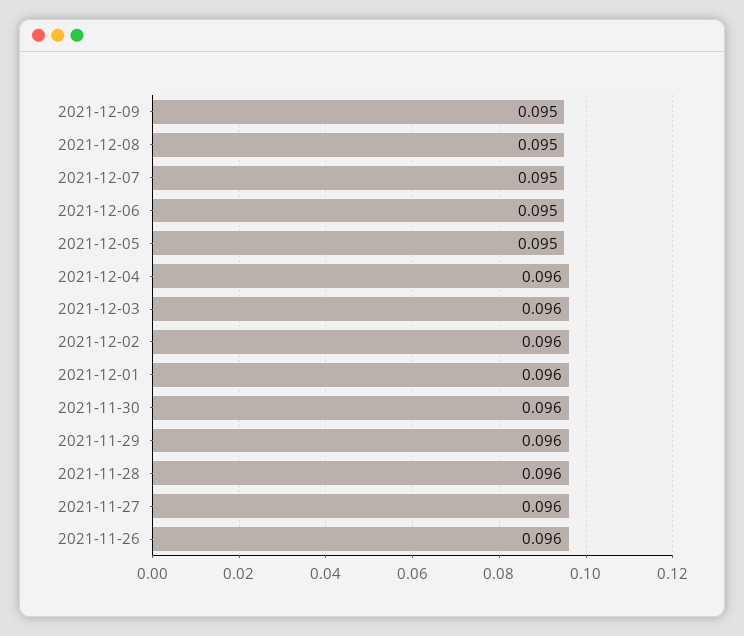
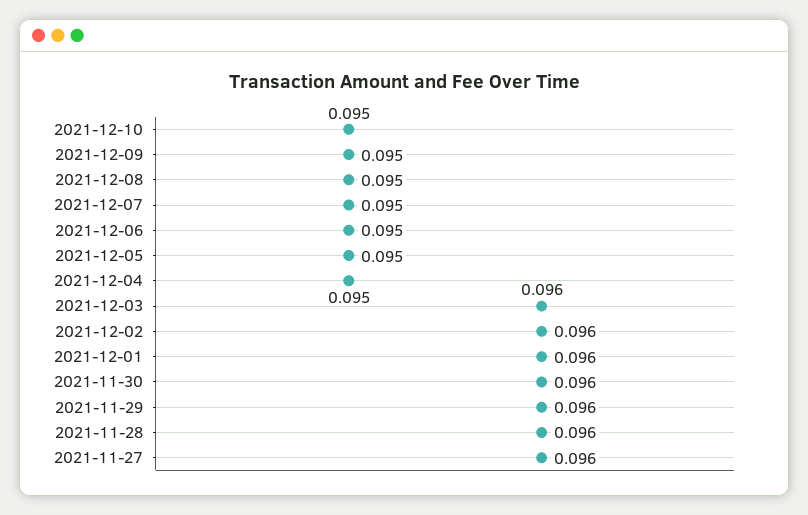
2021-12-04: 0.096 -> 0.095
2021-11-26: 0.096 -> none
2021-12-10: none -> 0.095

